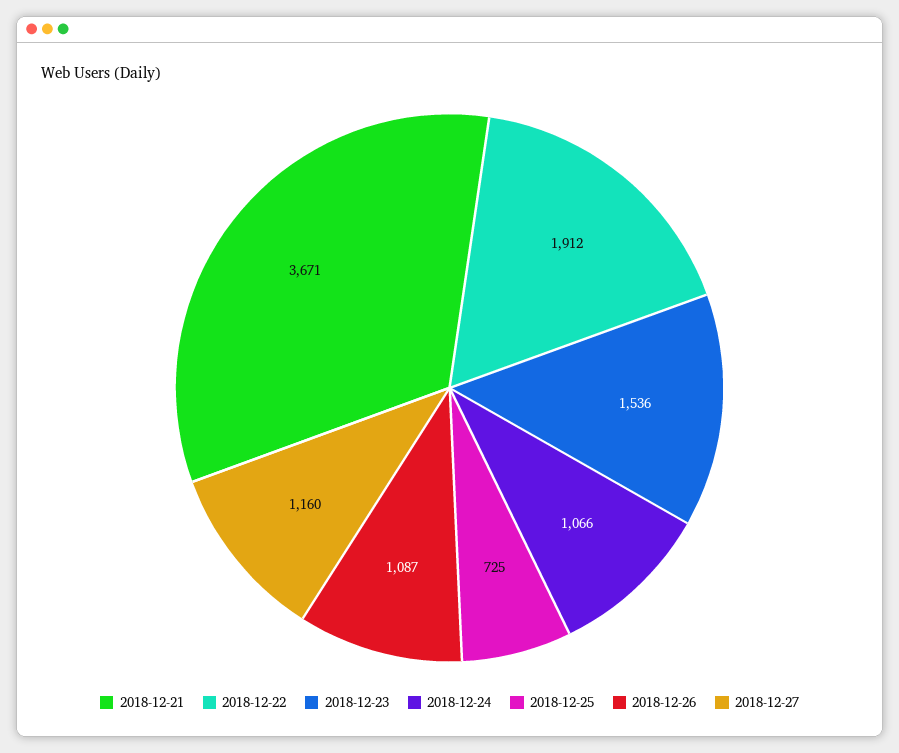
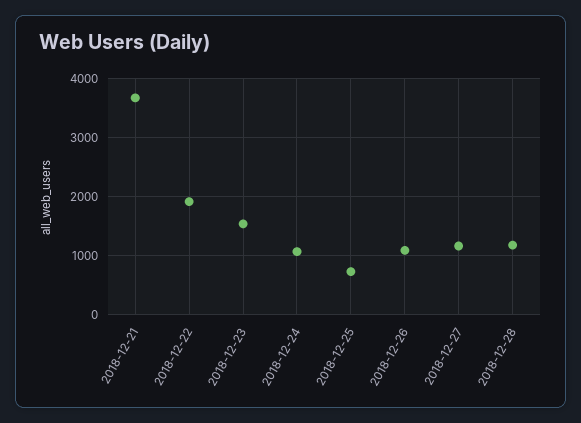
2018-12-28: none -> 1200

